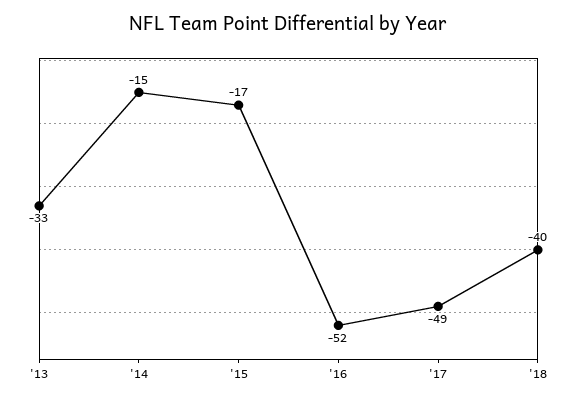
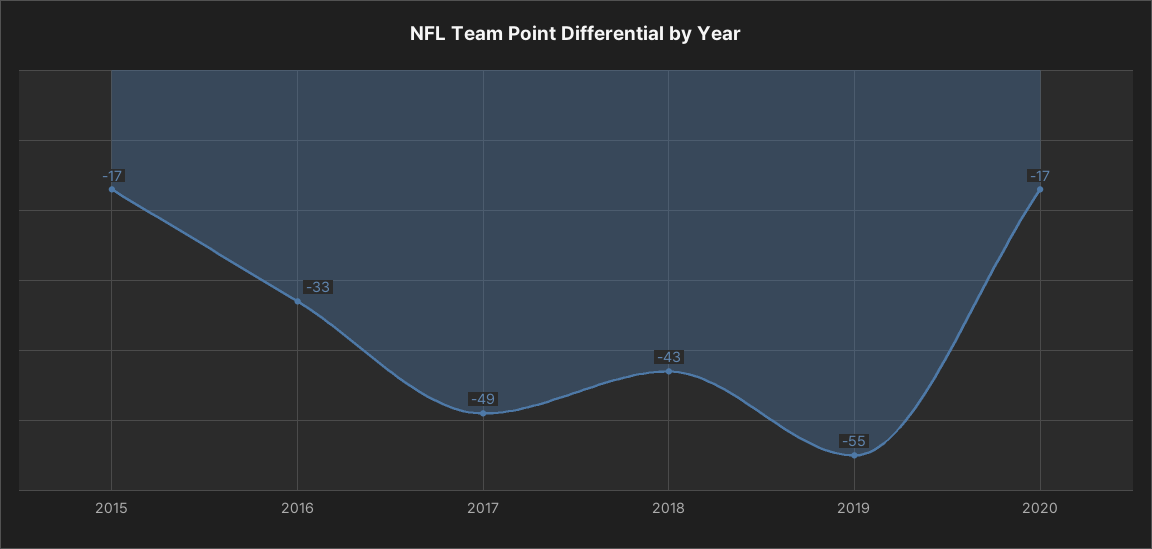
'13: -33 -> none
'14: -15 -> none
'16: -52 -> -33
'18: -40 -> -43
2019: none -> -55
2020: none -> -17

